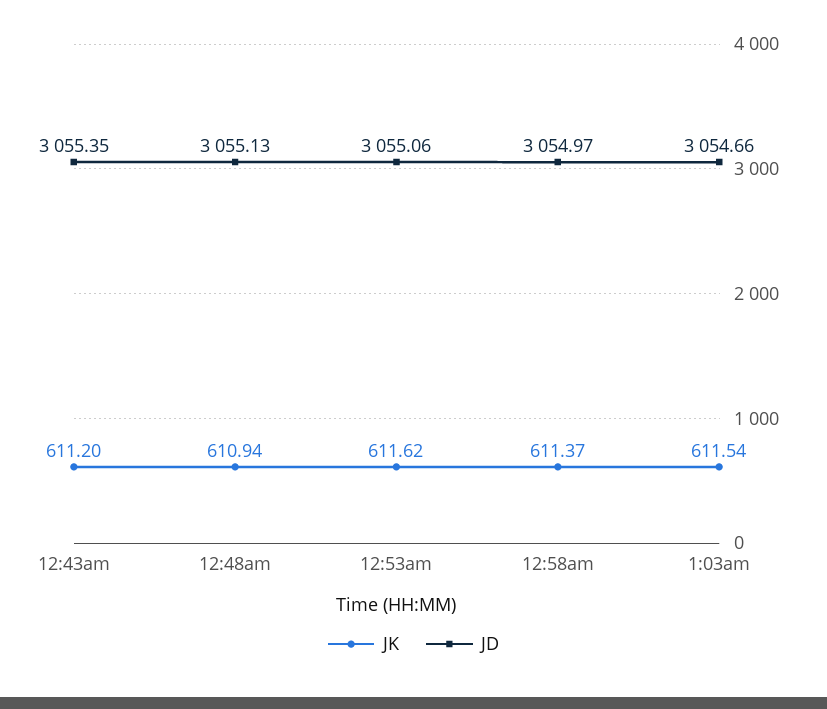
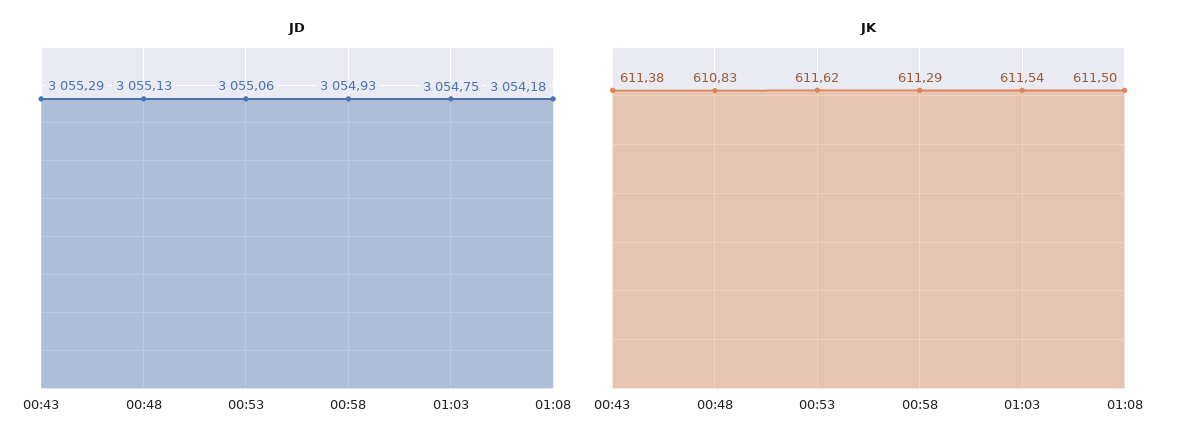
JK, 12:43am: 611.2 -> 611.38
JD, 12:43am: 3055.35 -> 3055.29
JK, 12:48am: 610.94 -> 610.83
JK, 12:58am: 611.37 -> 611.29
JD, 12:58am: 3054.97 -> 3054.93
JD, 1:03am: 3054.66 -> 3054.75
JD, 01:08: none -> 3054.18
JK, 01:08: none -> 611.5

